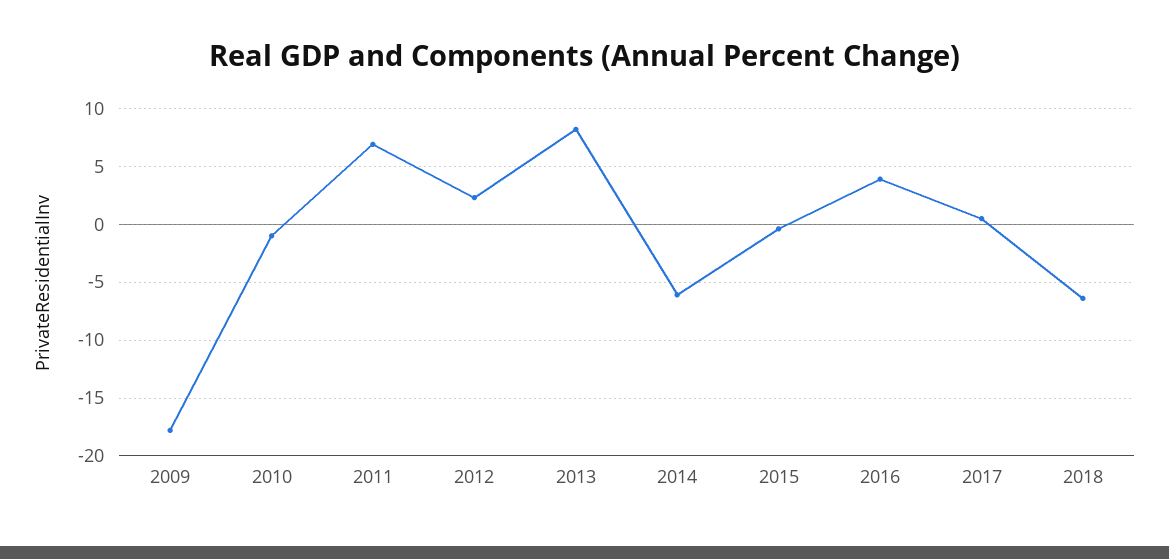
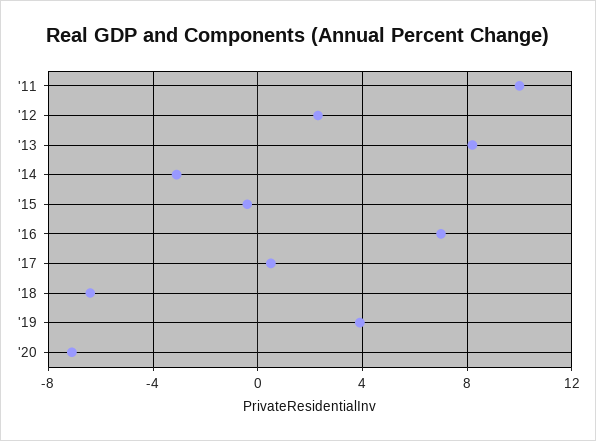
2009: -18 -> none
2010: -1 -> none
2011: 7 -> 10
2014: -6 -> -3
2016: 4 -> 7
'19: none -> 4
'20: none -> -7

